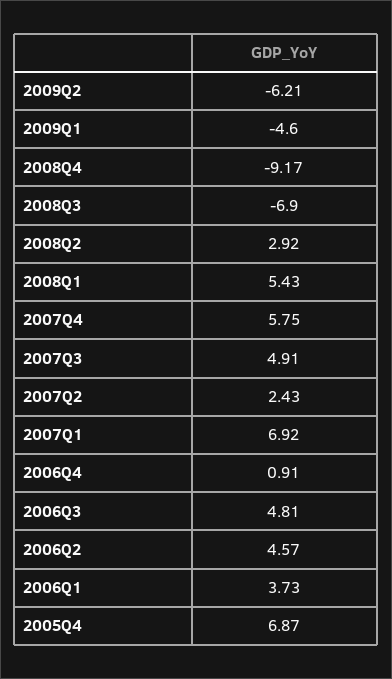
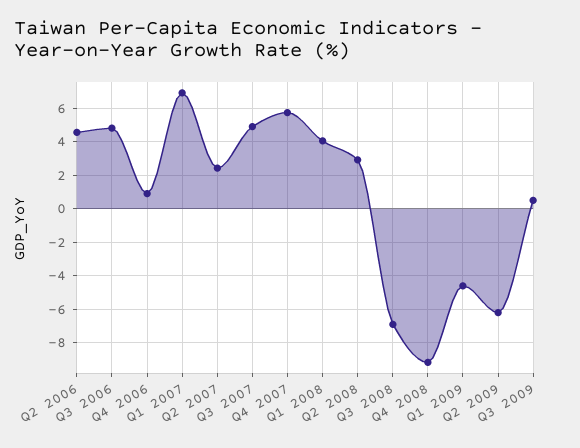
2008Q1: 5.43 -> 4
2006Q1: 3.73 -> none
2005Q4: 6.87 -> none
Q3 2009: none -> 0.5

